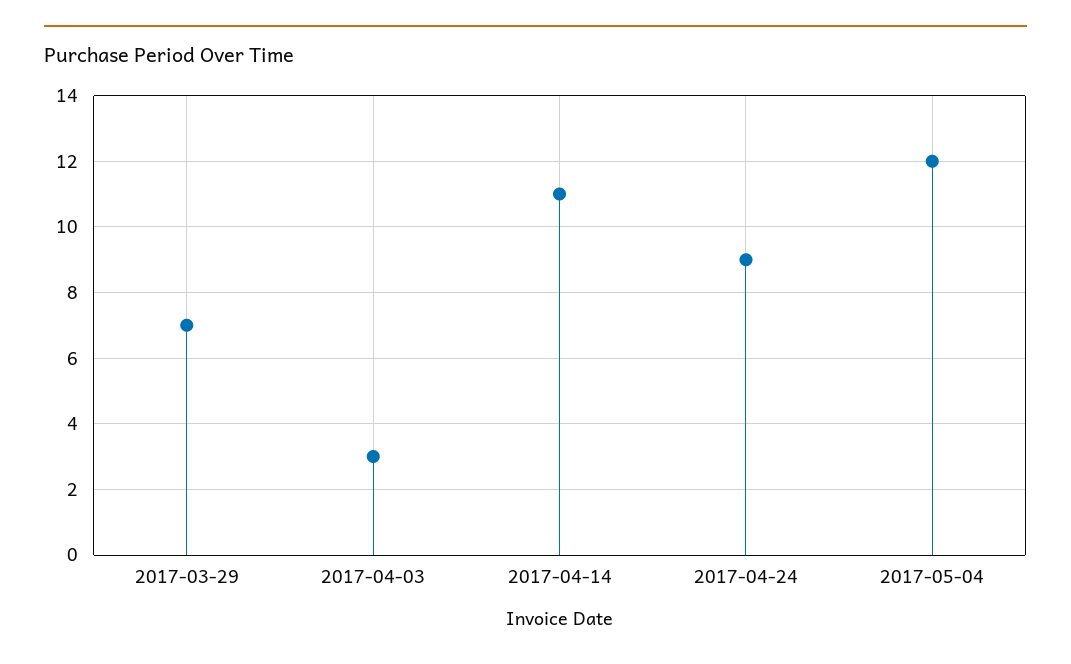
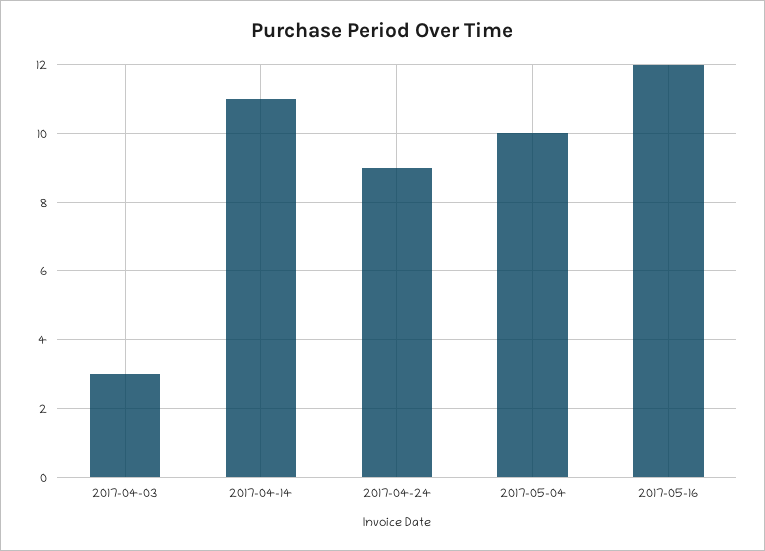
2017-03-29: 7 -> none
2017-05-04: 12 -> 10
2017-05-16: none -> 12

